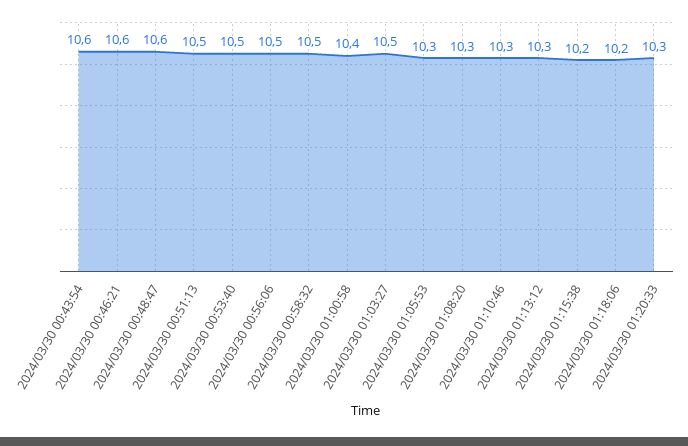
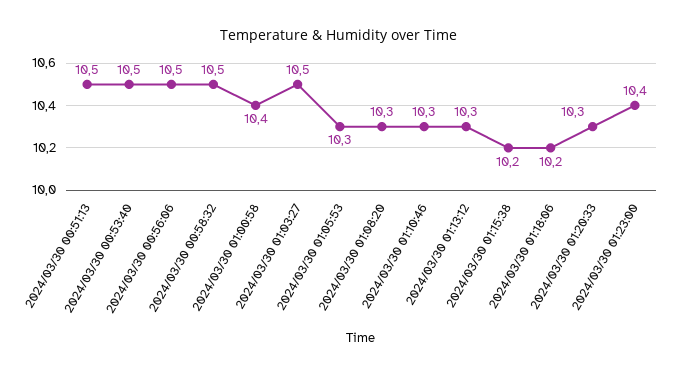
2024/03/30 00:43:54: 10.6 -> none
2024/03/30 00:46:21: 10.6 -> none
2024/03/30 00:48:47: 10.6 -> none
2024/03/30 01:23:00: none -> 10.4

